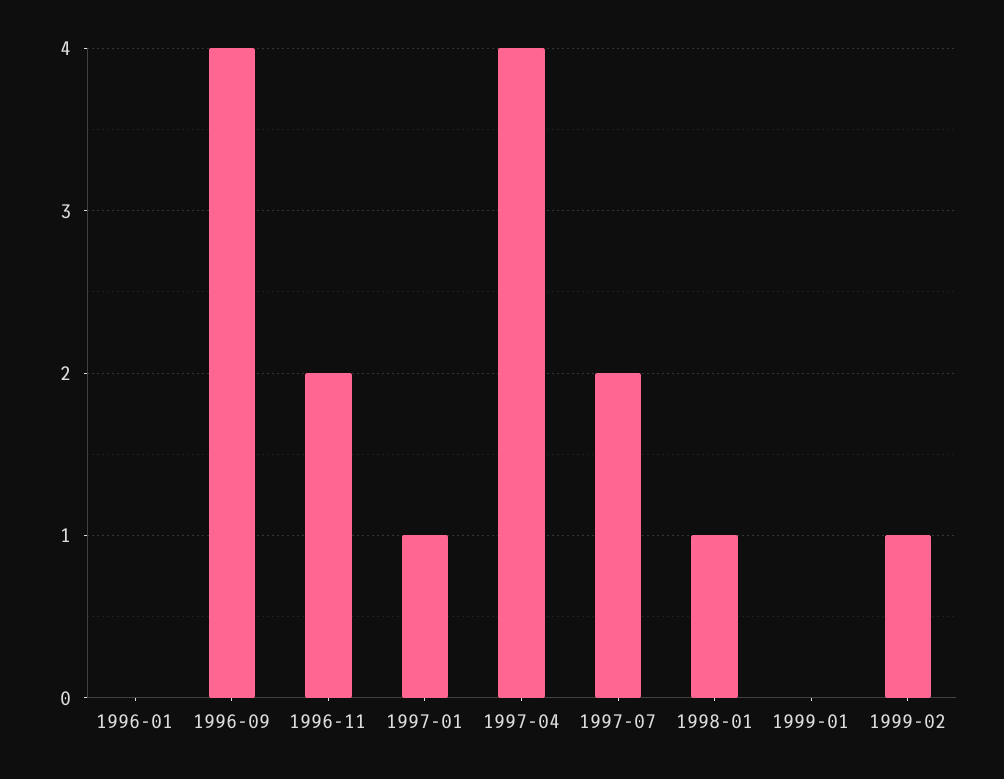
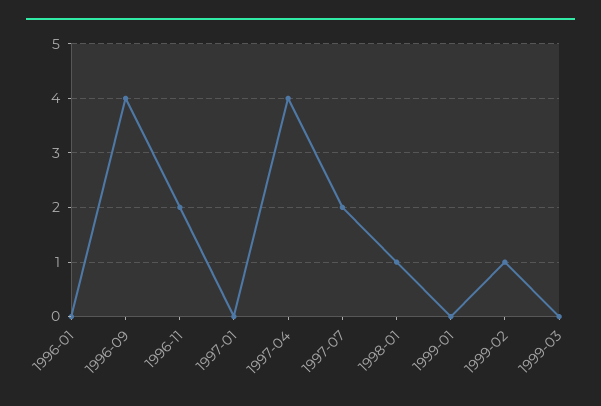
1997-01: 1 -> 0
1999-03: none -> 0

